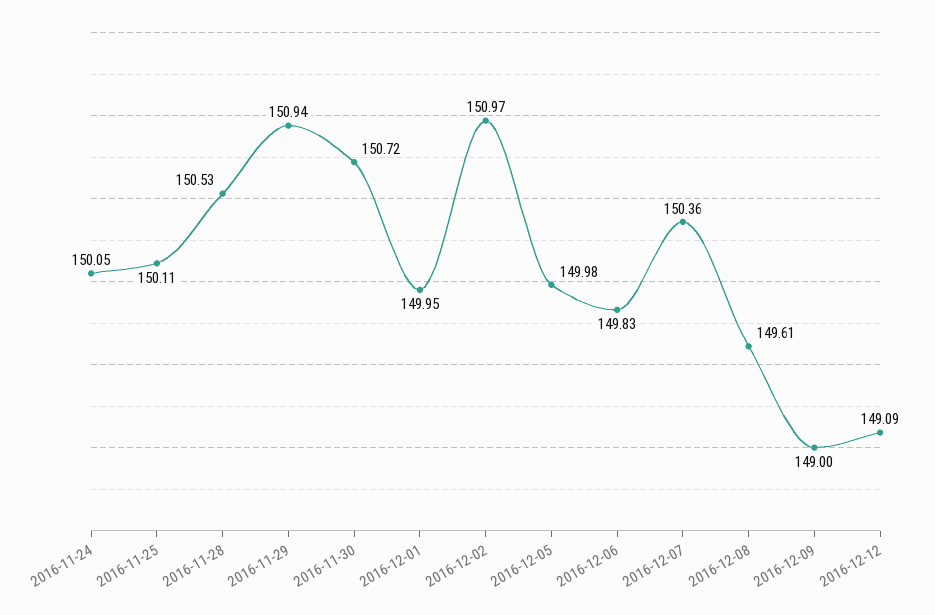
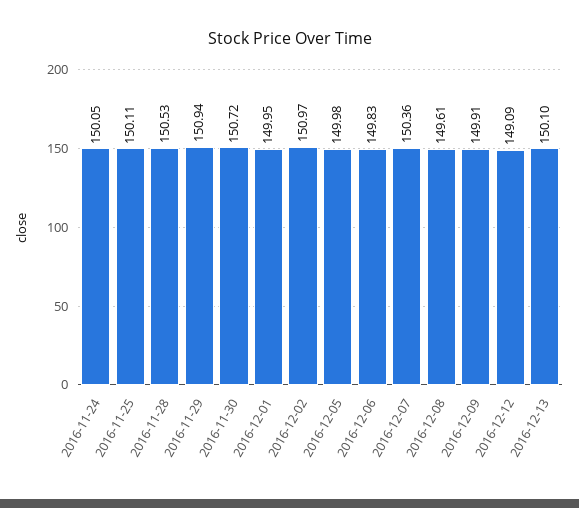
2016-12-09: 149 -> 149.91
2016-12-13: none -> 150.1

